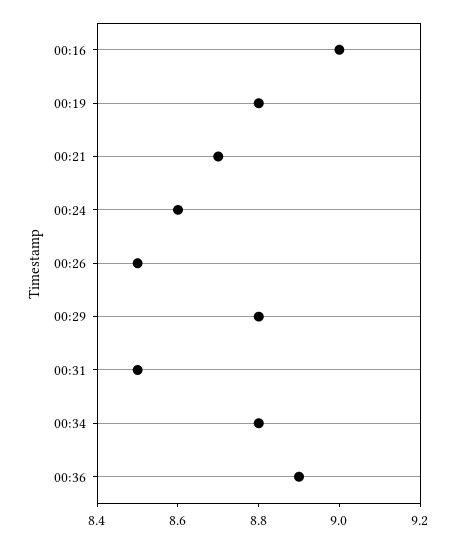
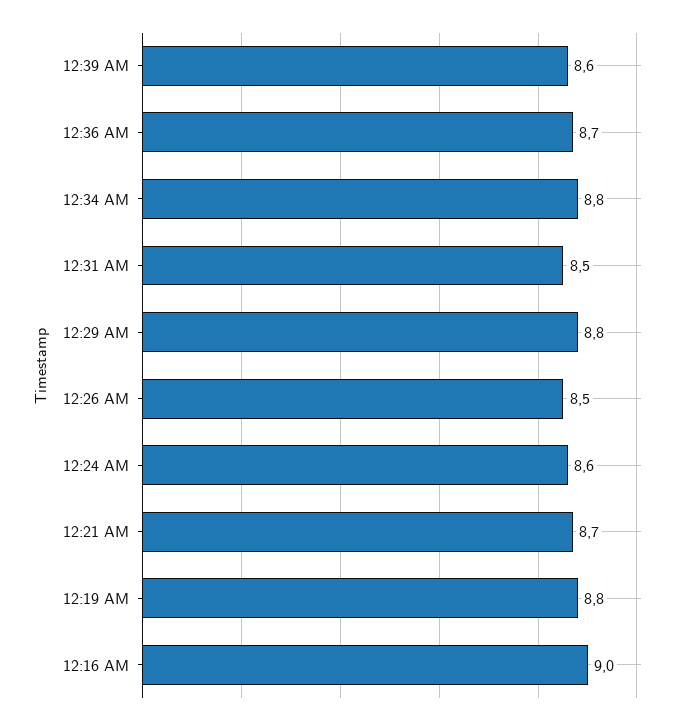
00:36: 8.9 -> 8.7
12:39 AM: none -> 8.6

